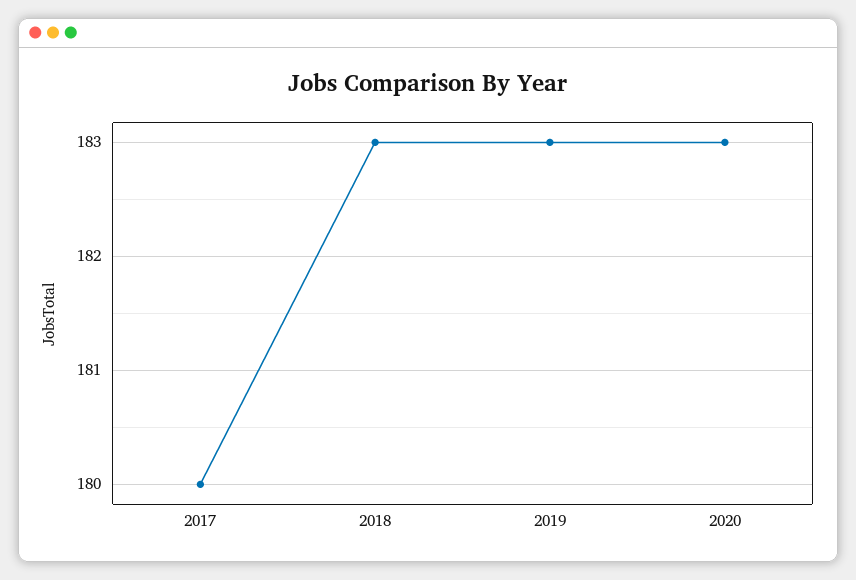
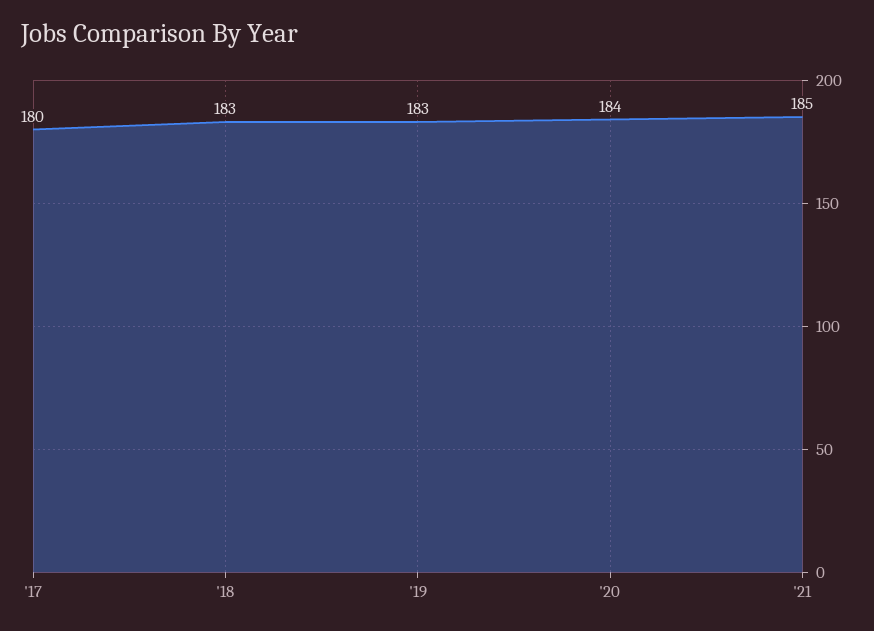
2020: 183 -> 184
'21: none -> 185

